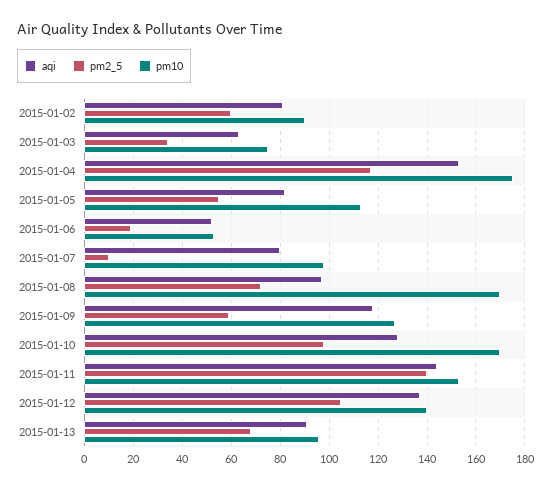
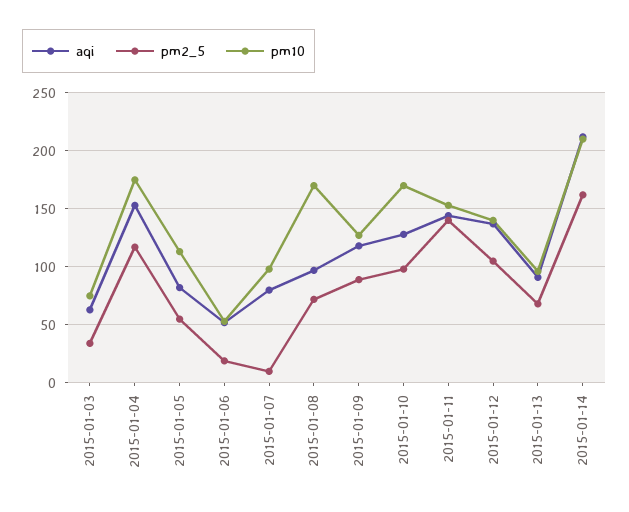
aqi, 2015-01-02: 80 -> none
pm2_5, 2015-01-02: 60 -> none
pm10, 2015-01-02: 90 -> none
pm2_5, 2015-01-09: 60 -> 90
aqi, 2015-01-14: none -> 210
pm2_5, 2015-01-14: none -> 160
pm10, 2015-01-14: none -> 210

